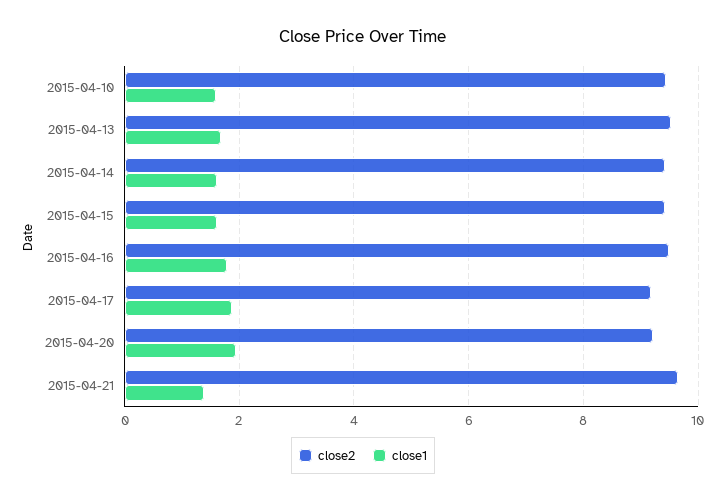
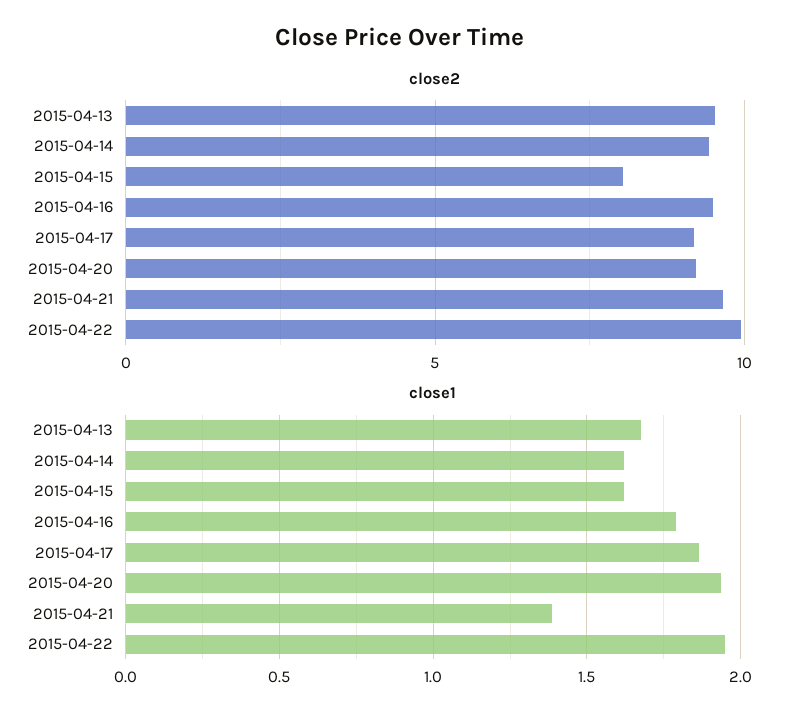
close2, 2015-04-10: 9.4 -> none
close1, 2015-04-10: 1.6 -> none
close2, 2015-04-15: 9.4 -> 8
close2, 2015-04-22: none -> 10
close1, 2015-04-22: none -> 1.95

